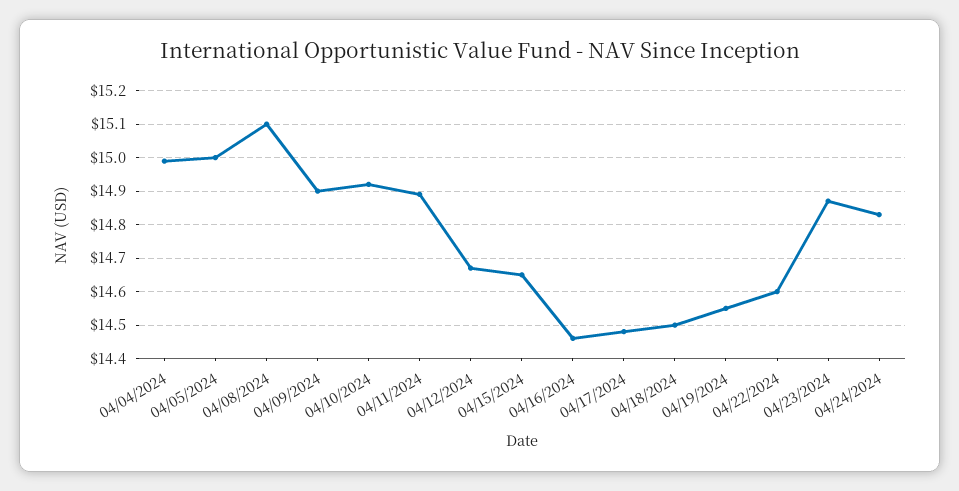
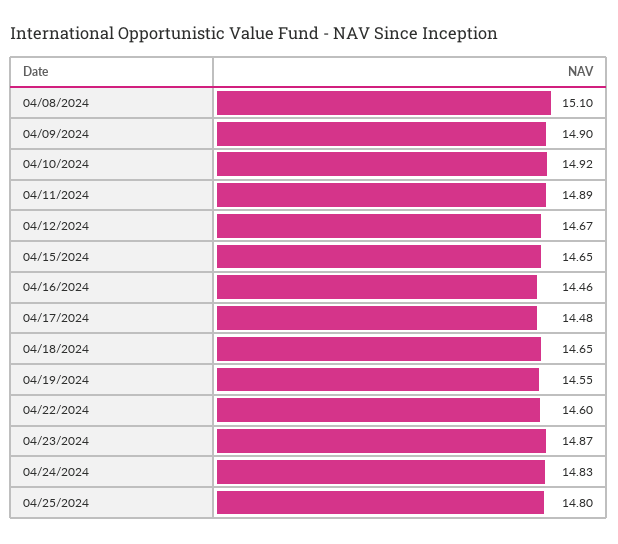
04/04/2024: 15 -> none
04/05/2024: 15 -> none
04/18/2024: 14.5 -> 14.65
04/25/2024: none -> 14.8

